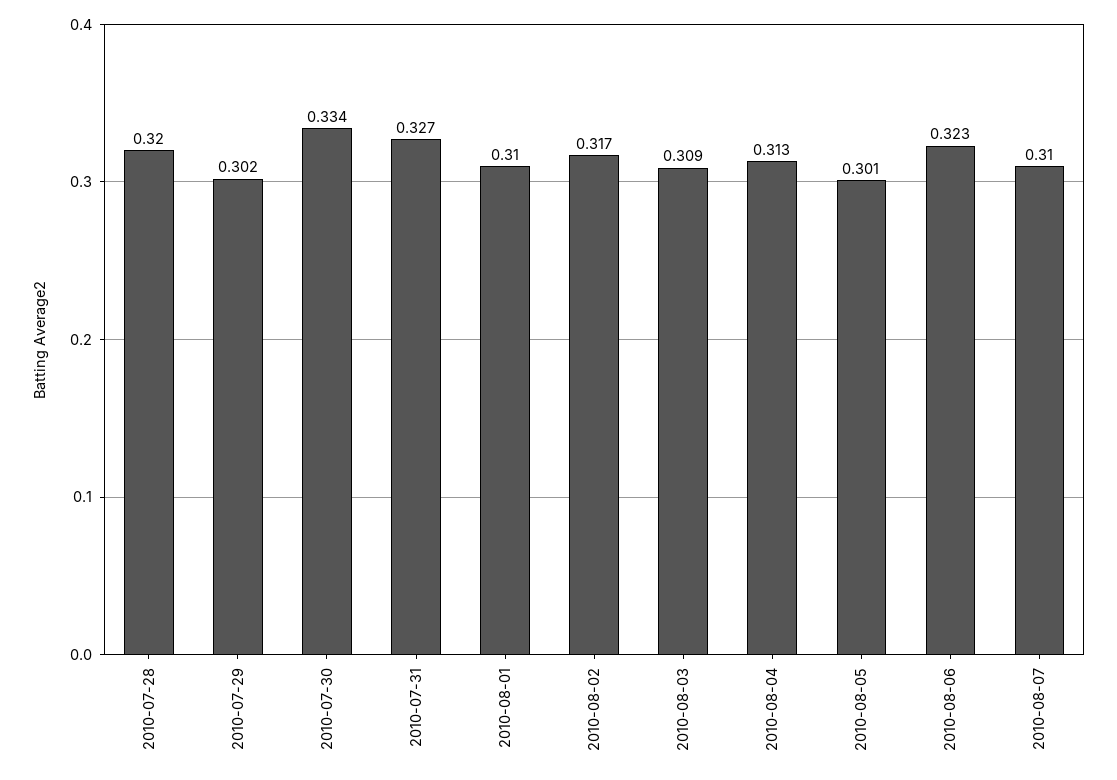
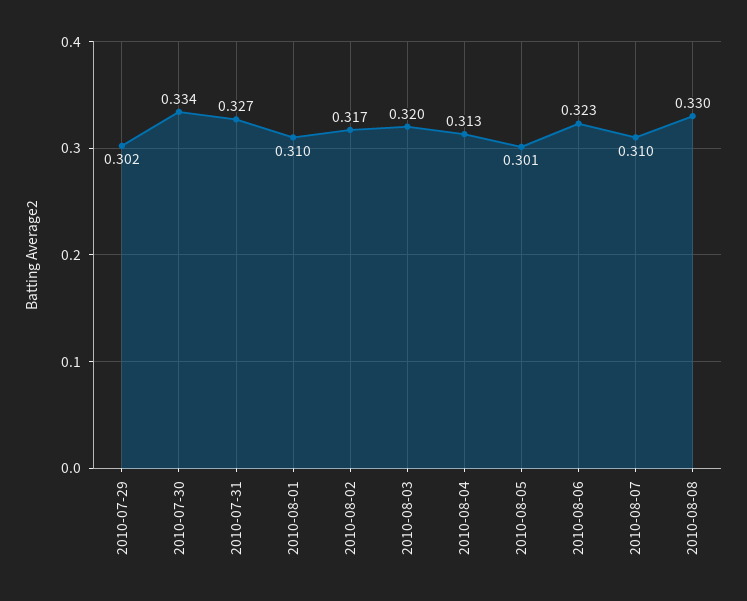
2010-07-28: 0.32 -> none
2010-08-03: 0.309 -> 0.32
2010-08-08: none -> 0.33

